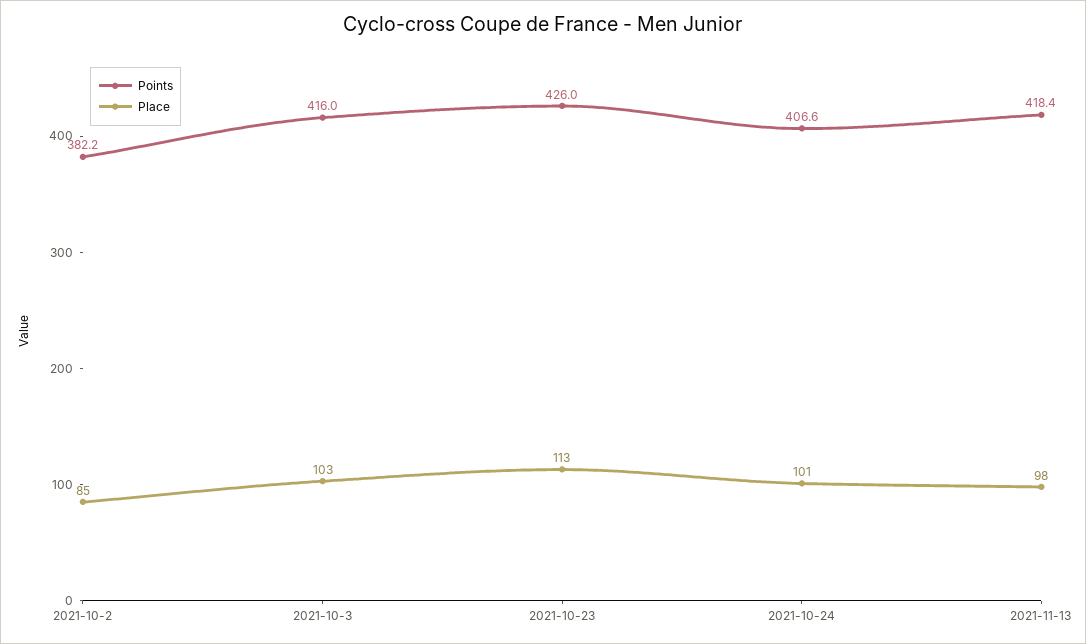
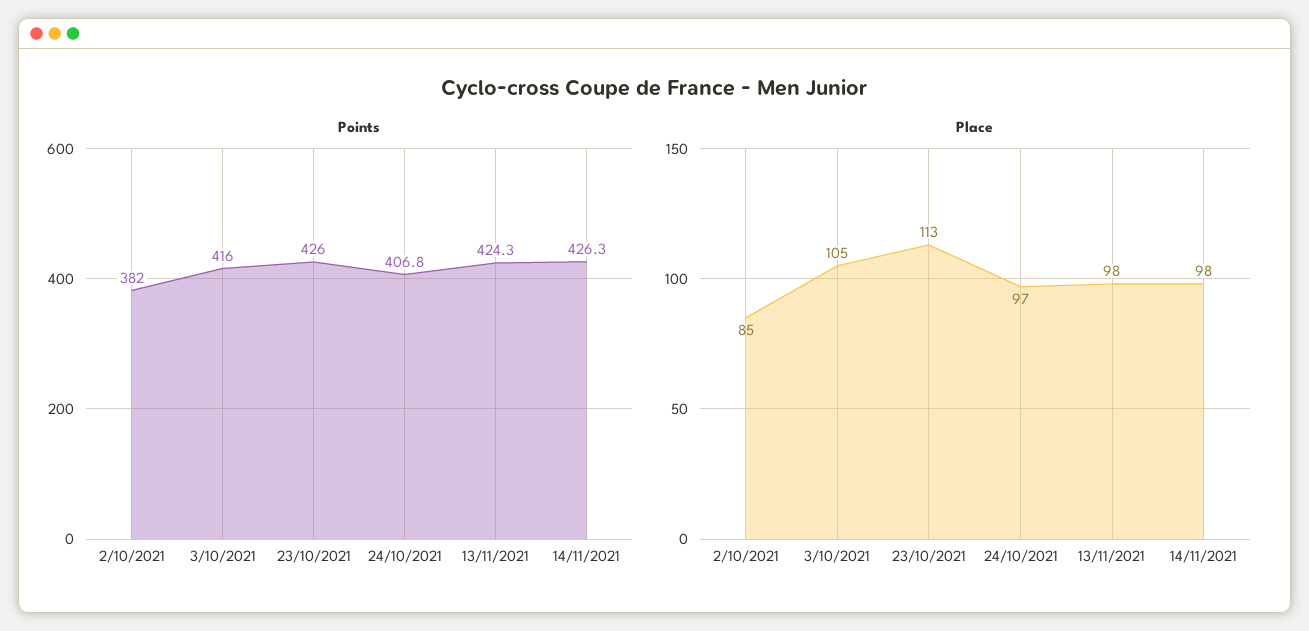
Points, 2021-10-2: 382.2 -> 382
Place, 2021-10-3: 103 -> 105
Points, 2021-10-24: 406.6 -> 406.8
Place, 2021-10-24: 101 -> 97
Points, 2021-11-13: 418.4 -> 424.3
Points, 14/11/2021: none -> 426.3
Place, 14/11/2021: none -> 98

